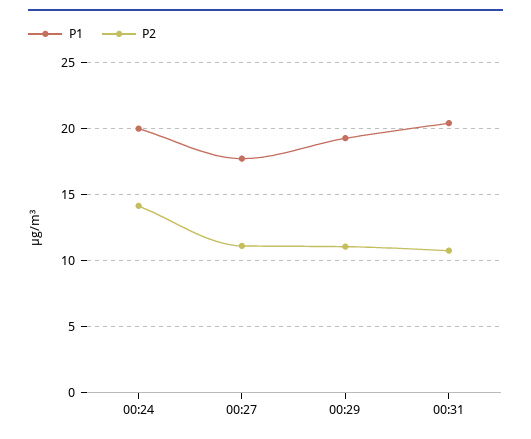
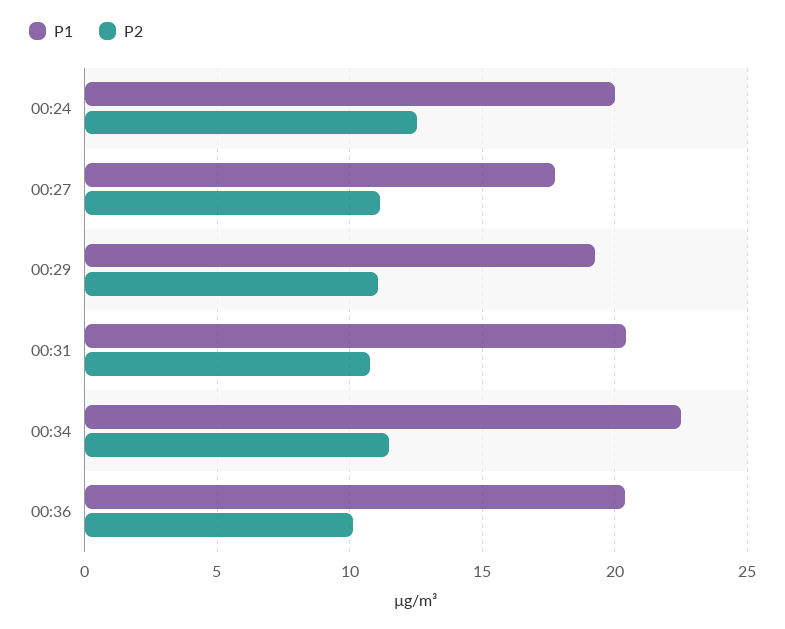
P2, 00:24: 14 -> 12.5
P1, 00:34: none -> 22.5
P2, 00:34: none -> 11.5
P1, 00:36: none -> 20.5
P2, 00:36: none -> 10

